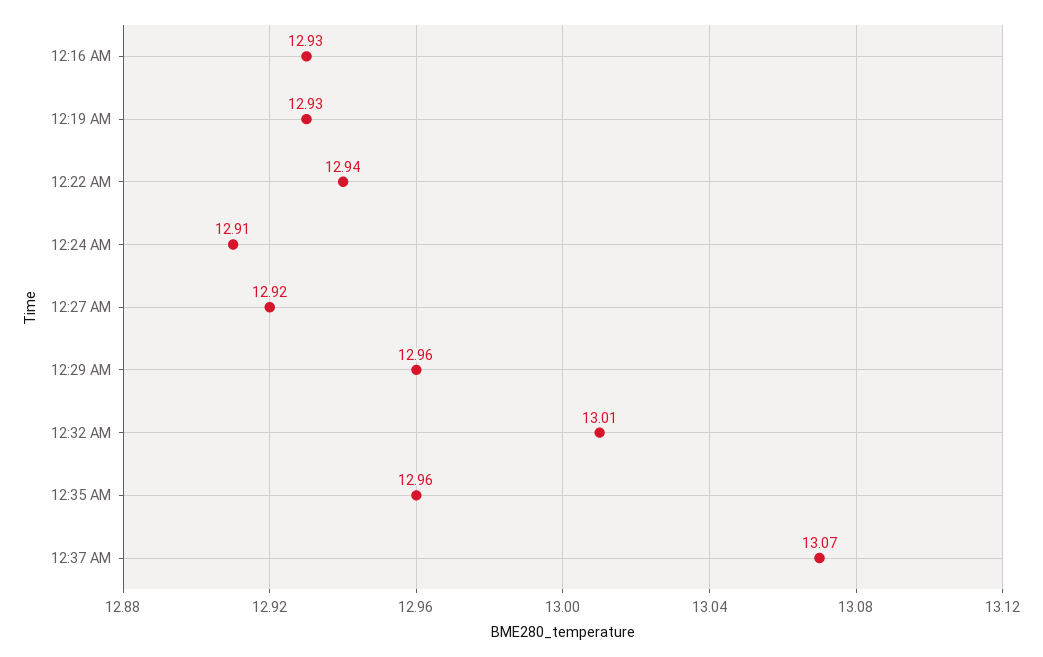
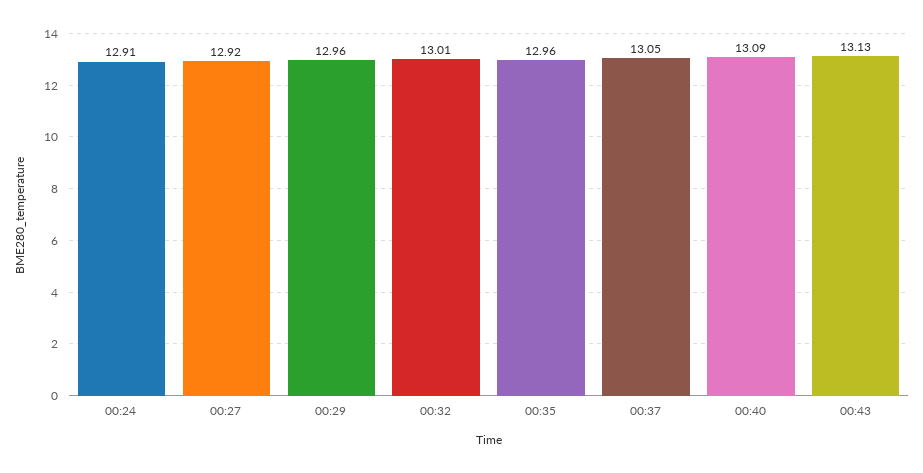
12:16 AM: 12.93 -> none
12:19 AM: 12.93 -> none
12:22 AM: 12.94 -> none
12:37 AM: 13.07 -> 13.05
00:40: none -> 13.09
00:43: none -> 13.13

